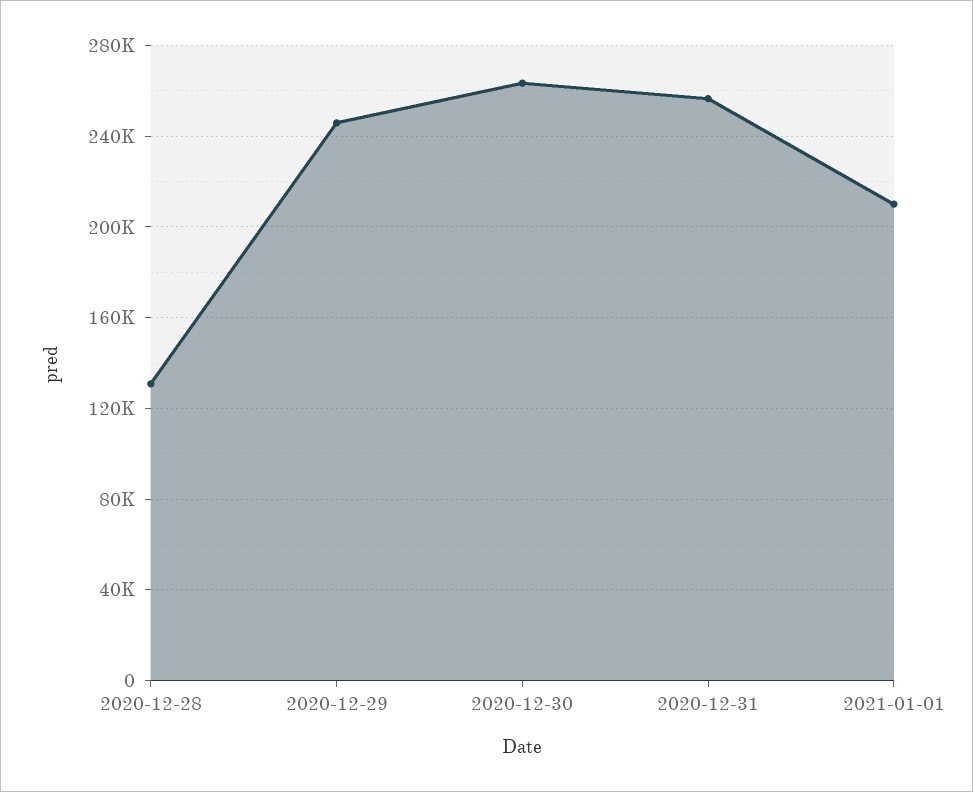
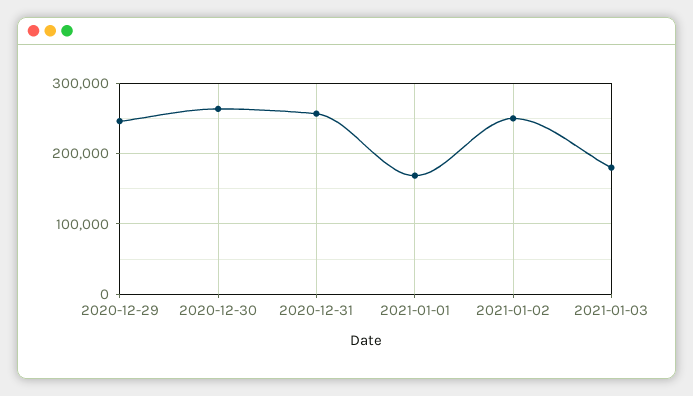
2020-12-28: 130000 -> none
2021-01-01: 210000 -> 170000
2021-01-02: none -> 250000
2021-01-03: none -> 180000

